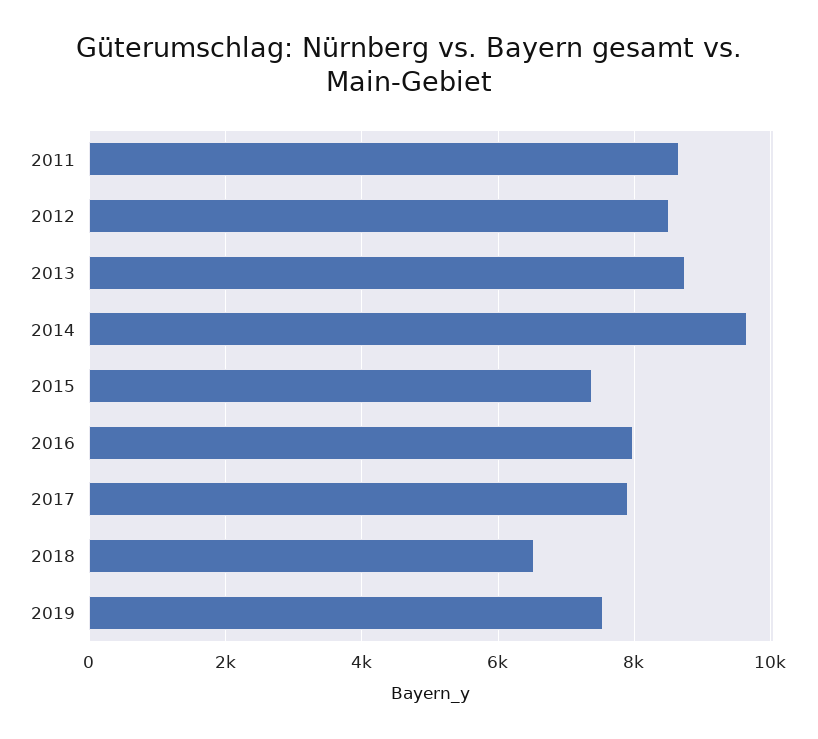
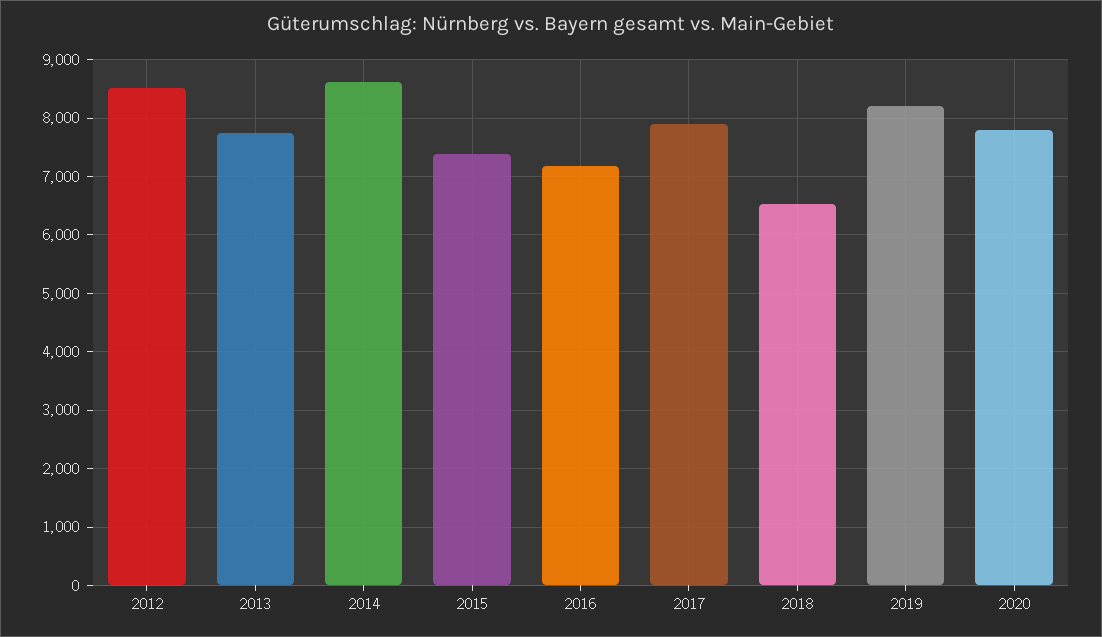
2011: 8600 -> none
2013: 8800 -> 7800
2014: 9600 -> 8600
2016: 8000 -> 7200
2019: 7600 -> 8200
2020: none -> 7800

